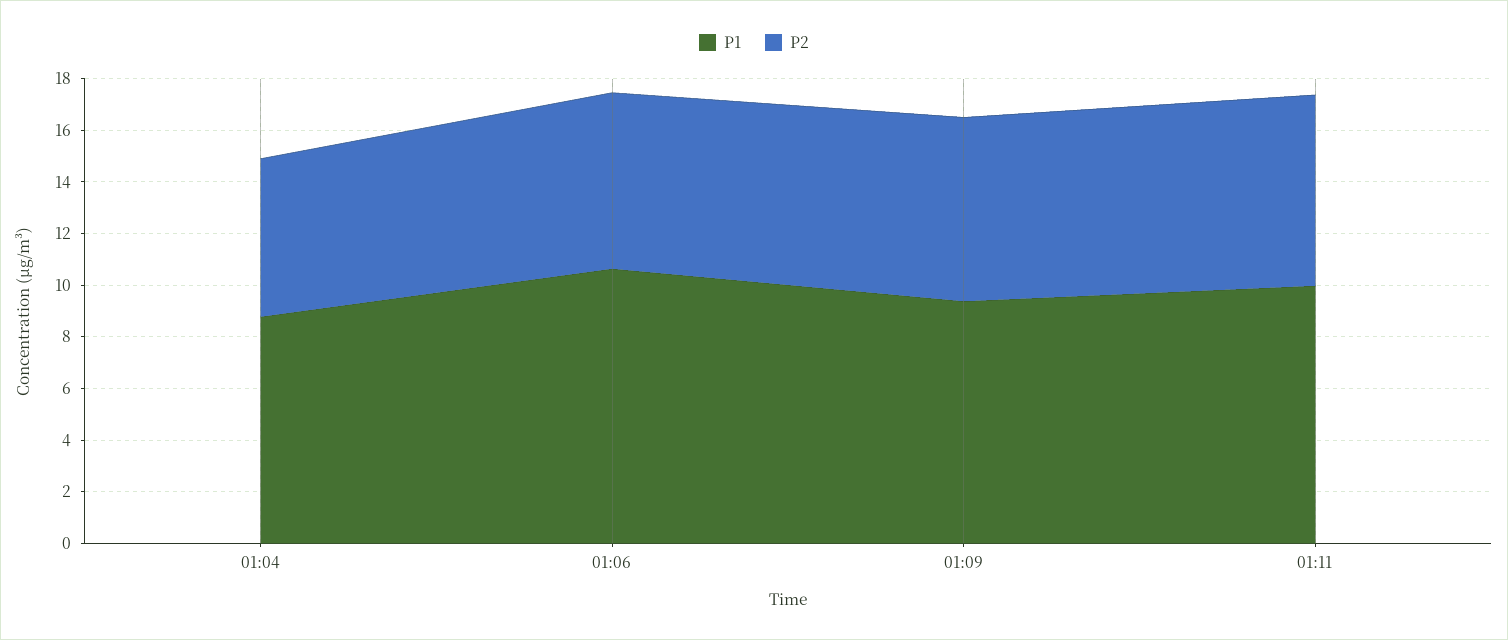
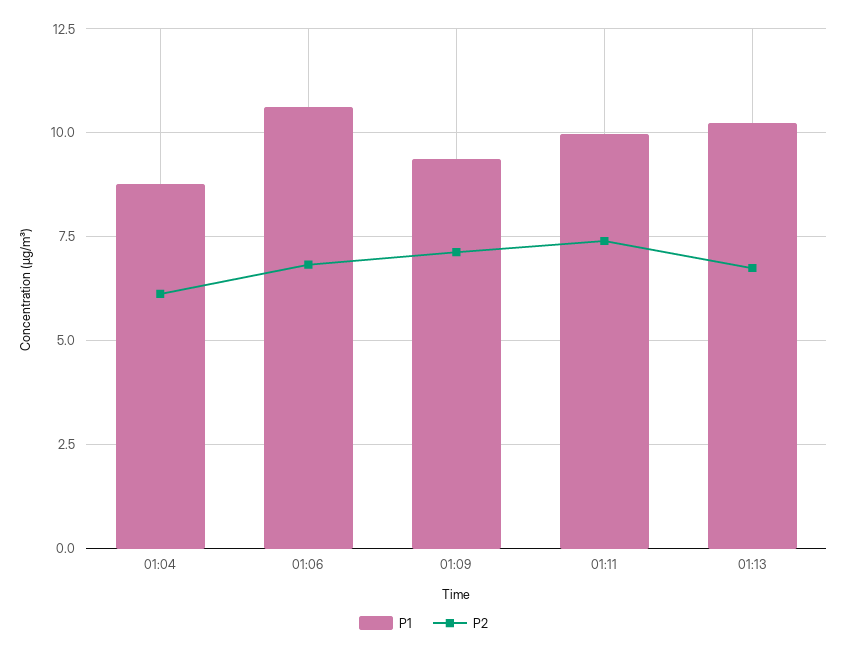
P1, 01:13: none -> 10.25
P2, 01:13: none -> 6.75

